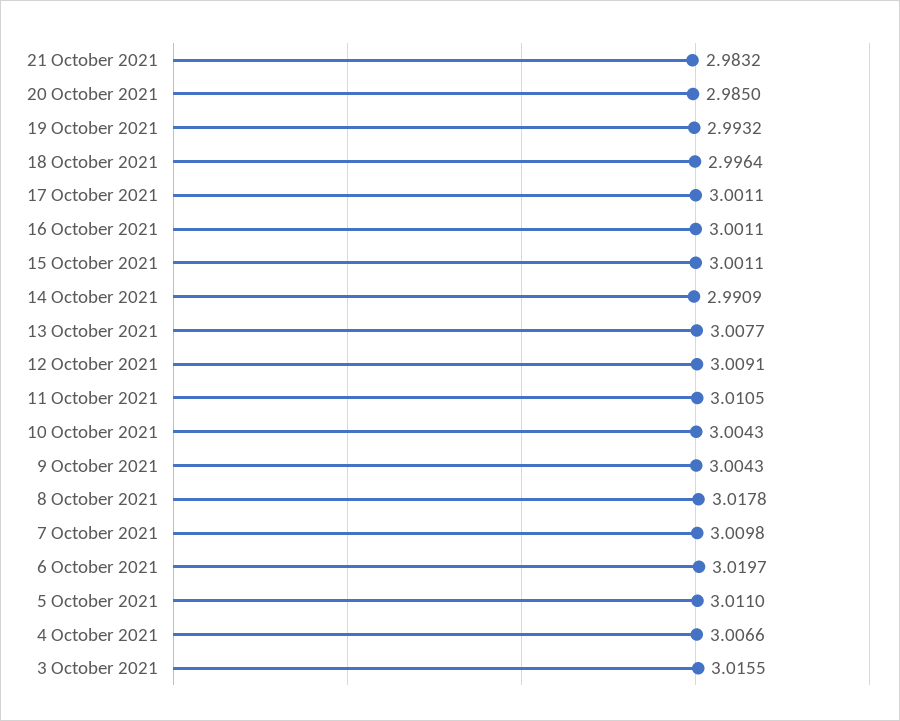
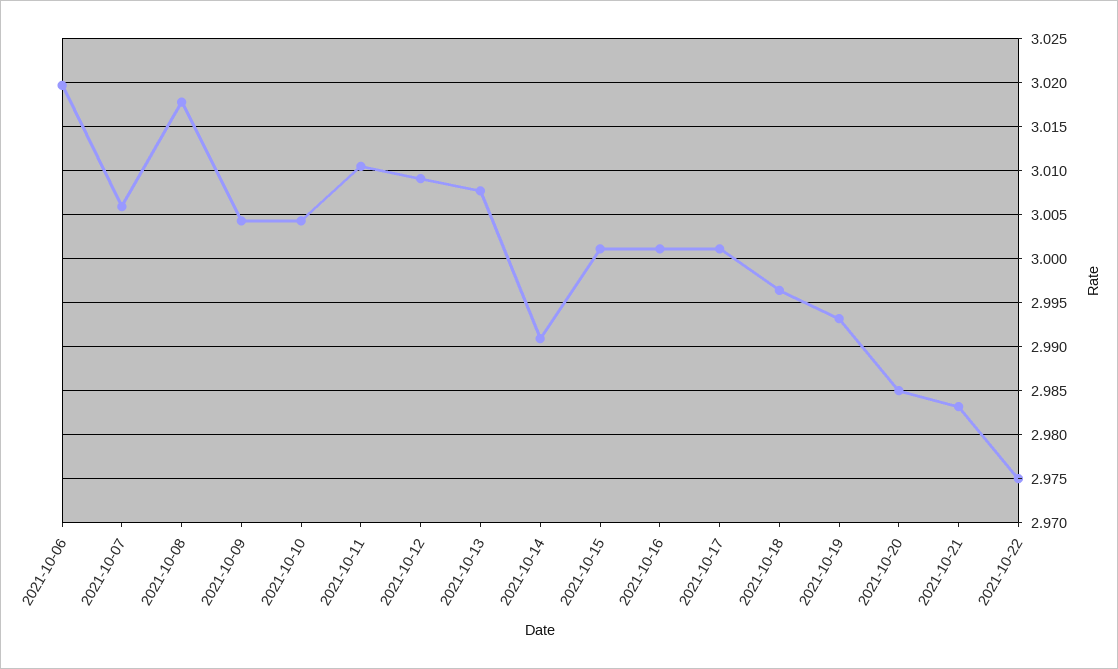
7 October 2021: 3.0098 -> 3.006
5 October 2021: 3.011 -> none
4 October 2021: 3.0066 -> none
3 October 2021: 3.0155 -> none
2021-10-22: none -> 2.975

